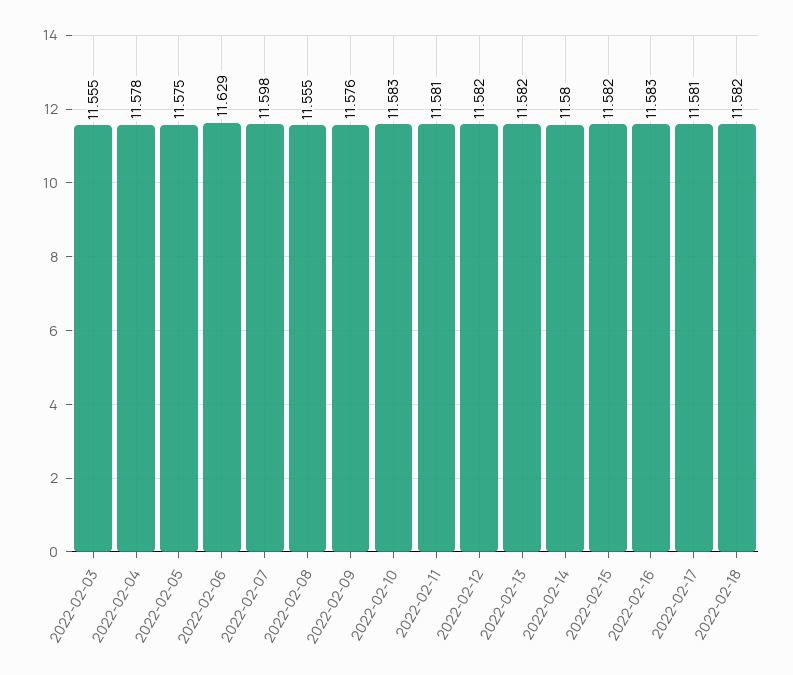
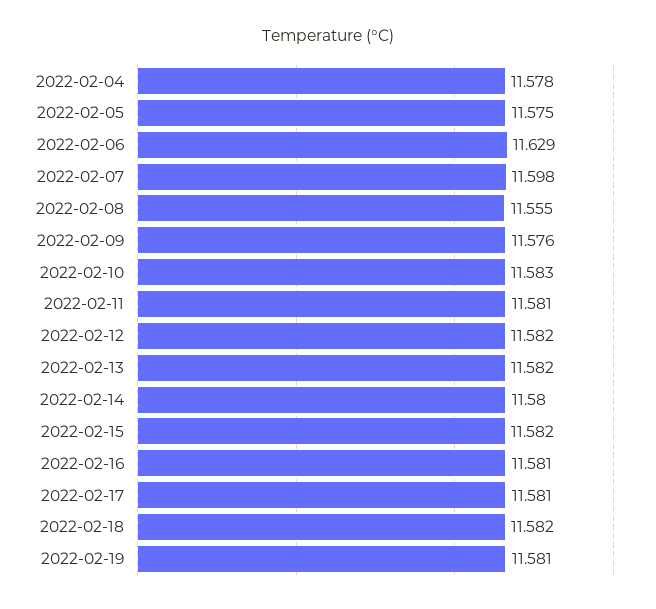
2022-02-03: 11.555 -> none
2022-02-16: 11.583 -> 11.581
2022-02-19: none -> 11.581

